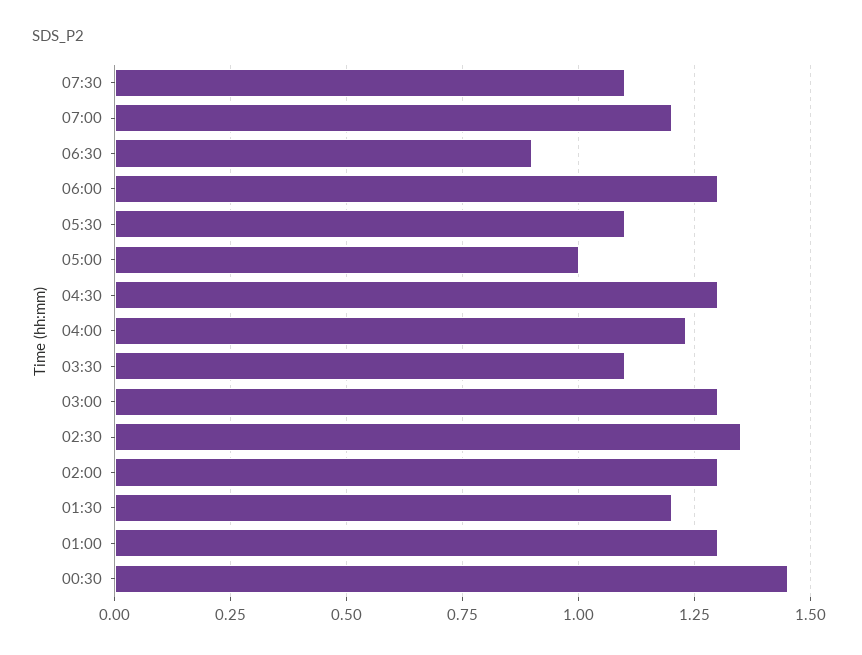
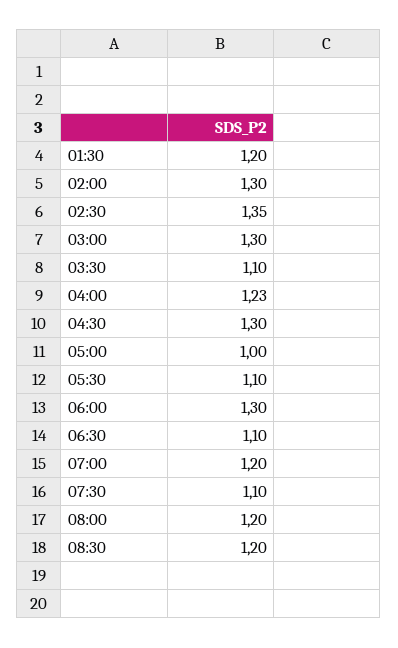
06:30: 0.9 -> 1.1
01:00: 1.3 -> none
00:30: 1.45 -> none
08:00: none -> 1.2
08:30: none -> 1.2

